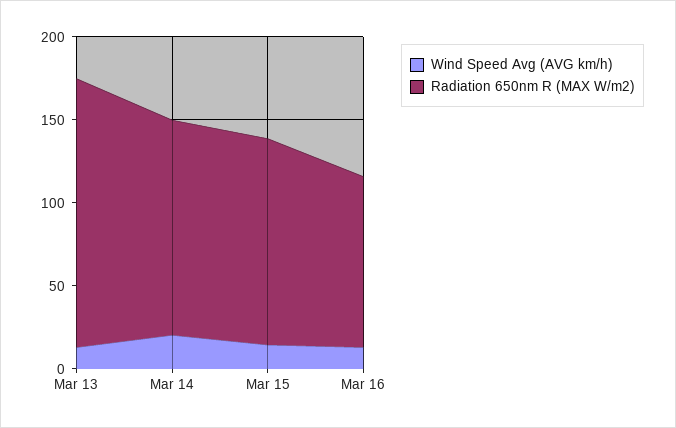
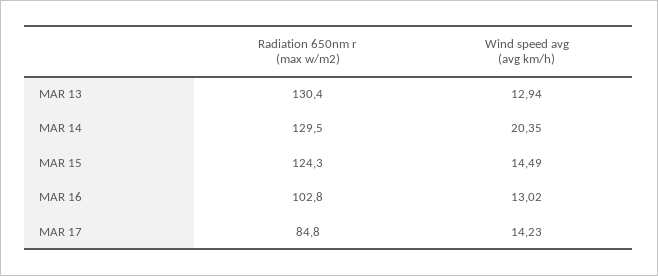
Radiation 650nm R (MAX W/m2), Mar 13: 160 -> 130.4
Radiation 650nm R (MAX W/m2), MAR 17: none -> 84.8
Wind Speed Avg (AVG km/h), MAR 17: none -> 14.23

